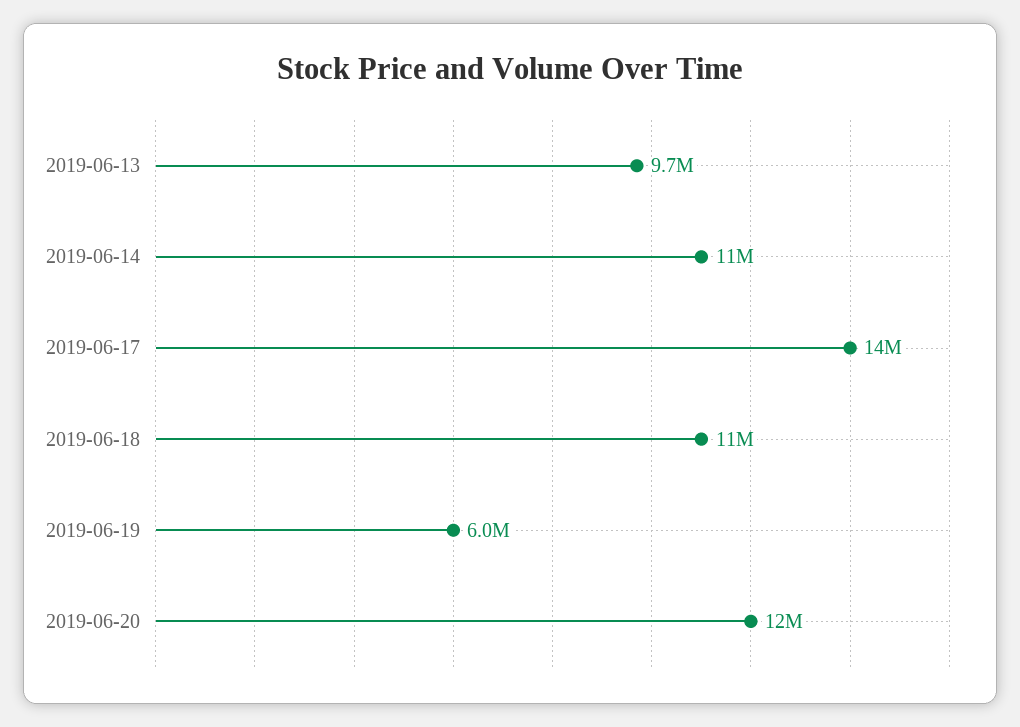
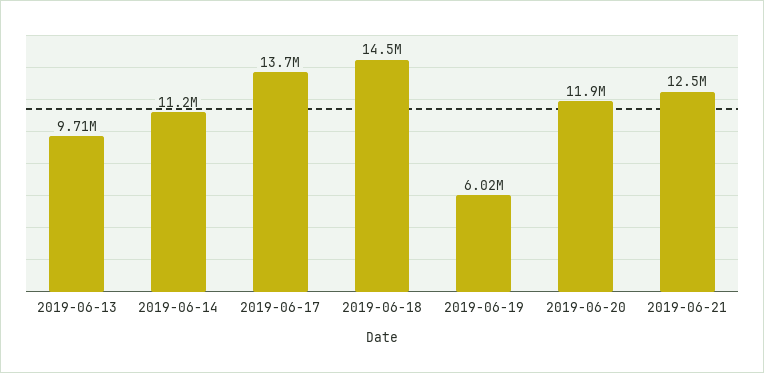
2019-06-18: 11000000 -> 14500000
2019-06-21: none -> 12500000

